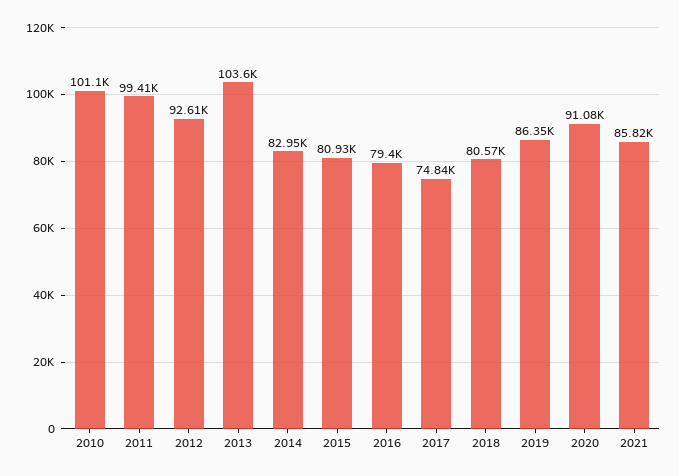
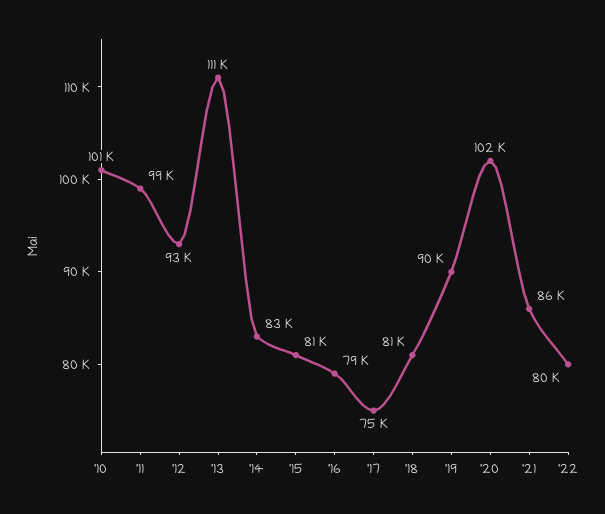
2013: 103600 -> 111000
2019: 86350 -> 90000
2020: 91080 -> 102000
'22: none -> 80000

